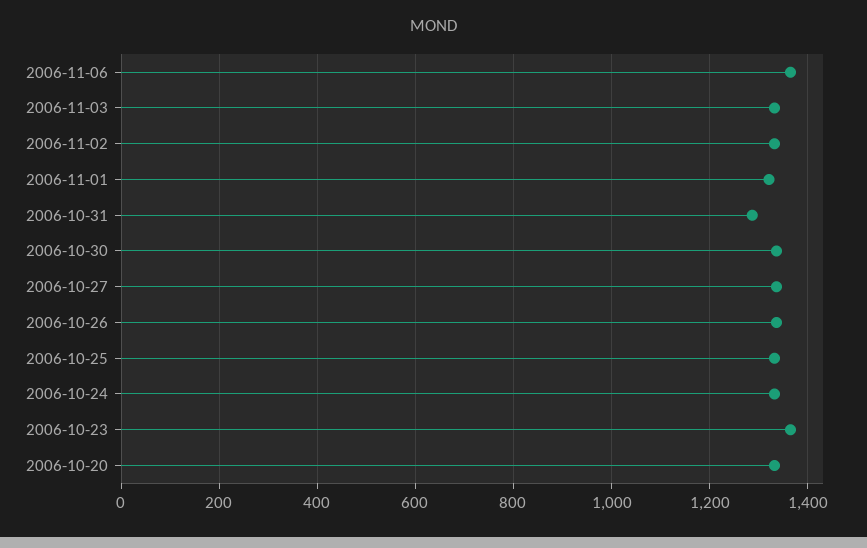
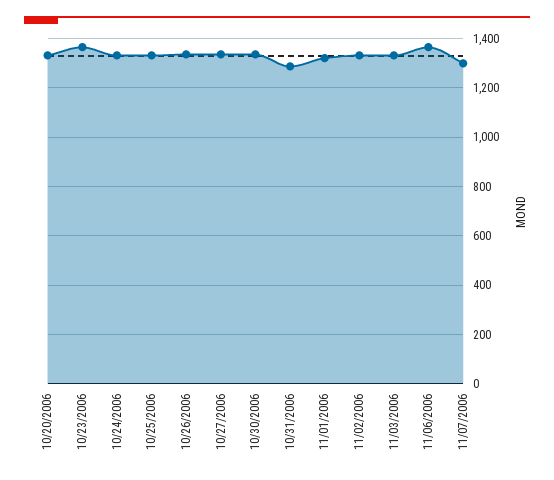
11/07/2006: none -> 1300

